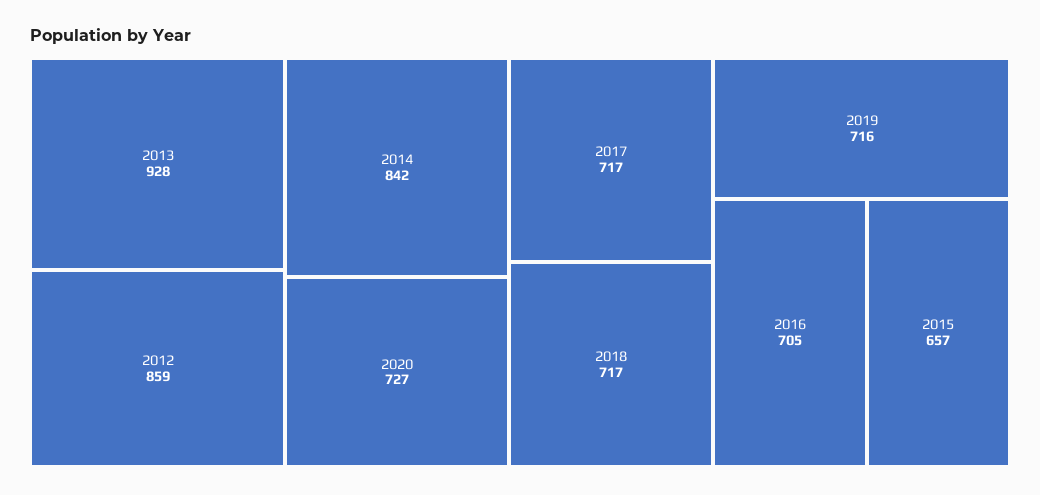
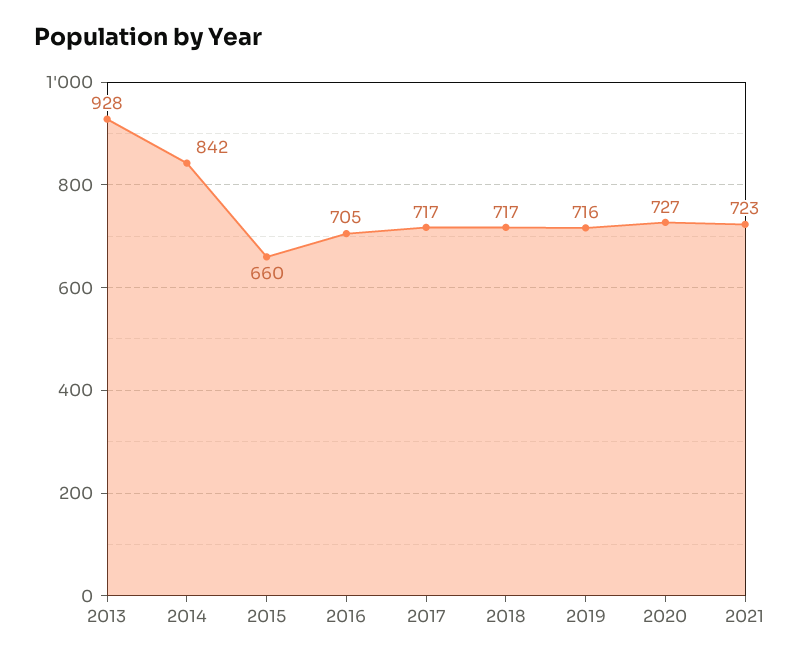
2012: 859 -> none
2015: 657 -> 660
2021: none -> 723

